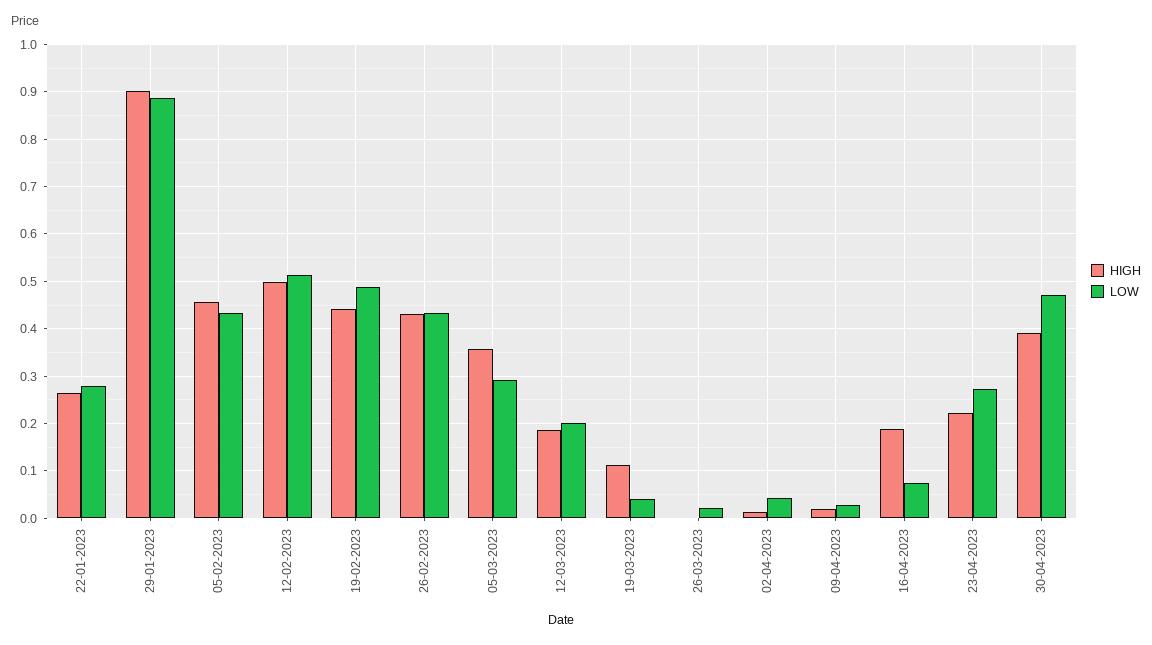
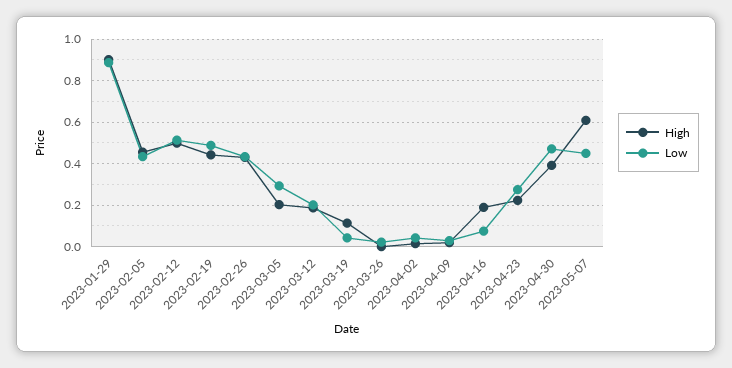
HIGH, 22-01-2023: 0.26 -> none
LOW, 22-01-2023: 0.28 -> none
HIGH, 05-03-2023: 0.36 -> 0.2
HIGH, 2023-05-07: none -> 0.6
LOW, 2023-05-07: none -> 0.45

